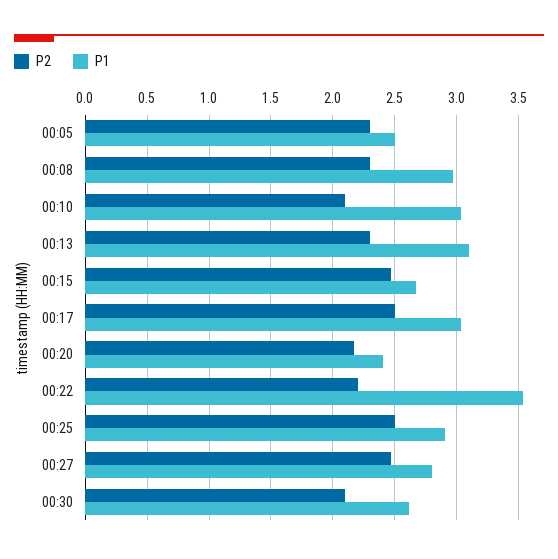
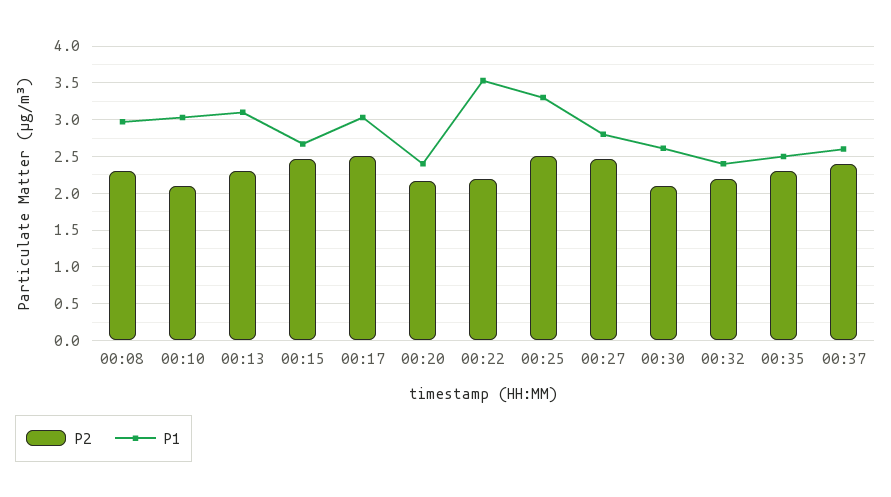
P2, 00:05: 2.3 -> none
P1, 00:05: 2.5 -> none
P1, 00:25: 2.9 -> 3.3
P2, 00:32: none -> 2.2
P1, 00:32: none -> 2.4
P2, 00:35: none -> 2.3
P1, 00:35: none -> 2.5
P2, 00:37: none -> 2.4
P1, 00:37: none -> 2.6

